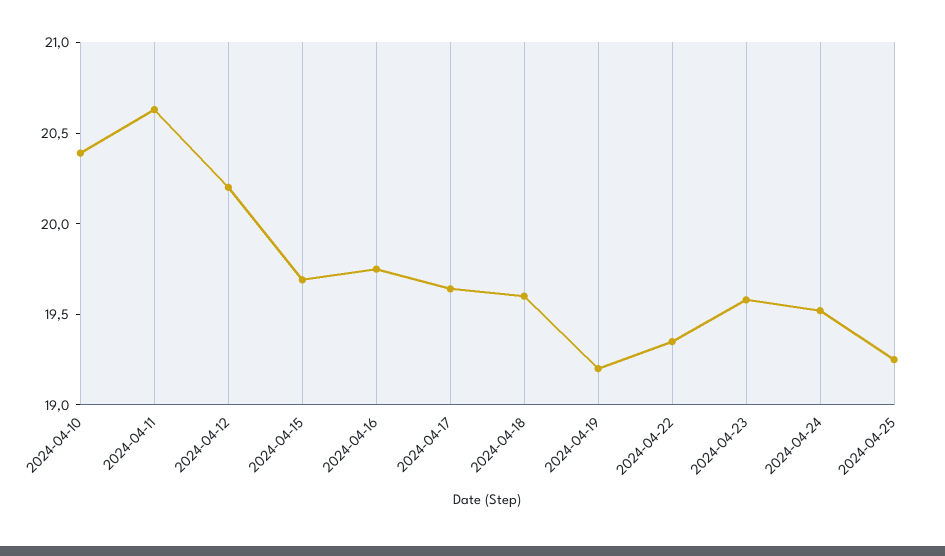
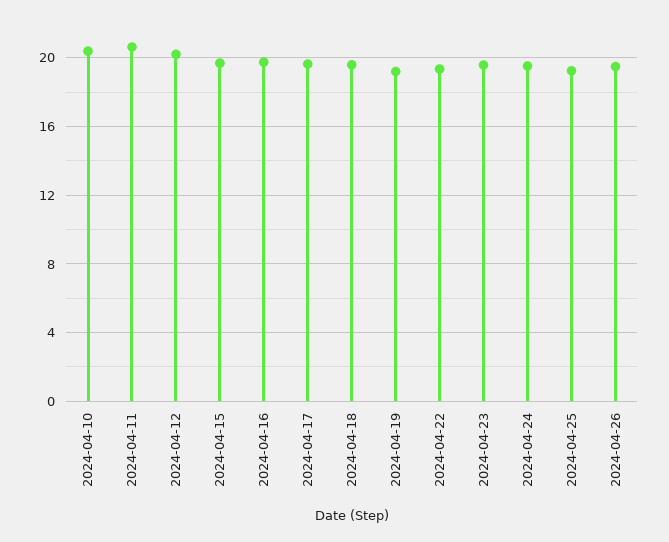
2024-04-26: none -> 19.5

